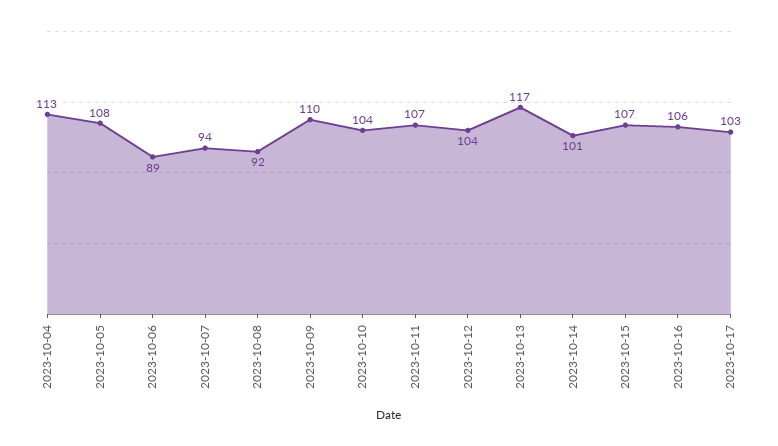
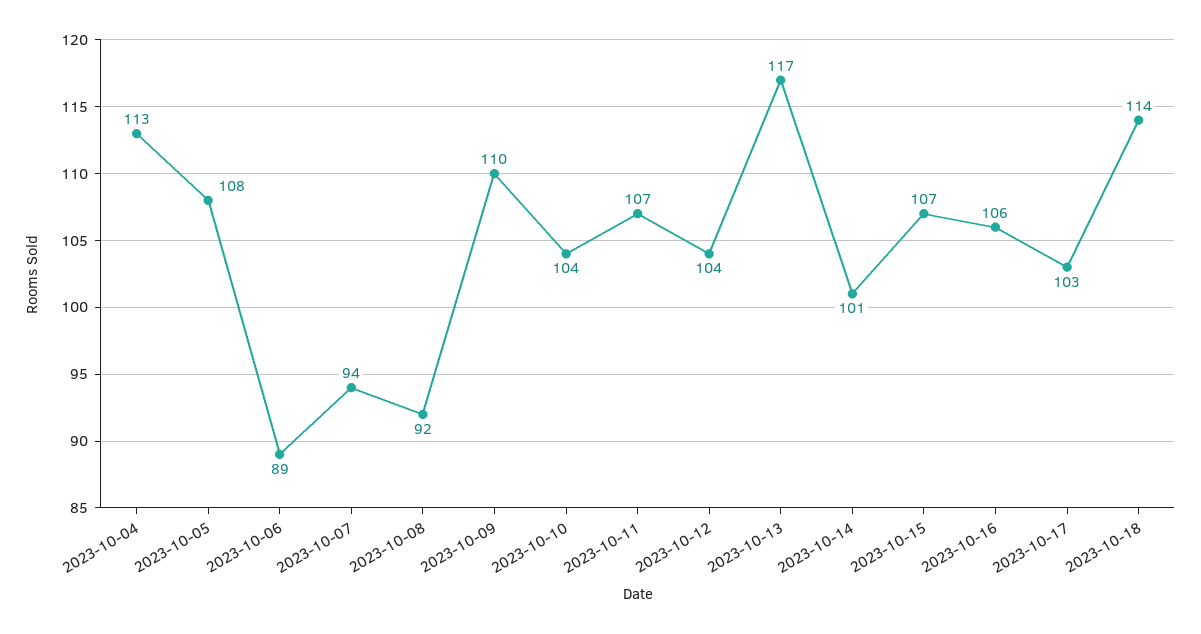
2023-10-18: none -> 114

